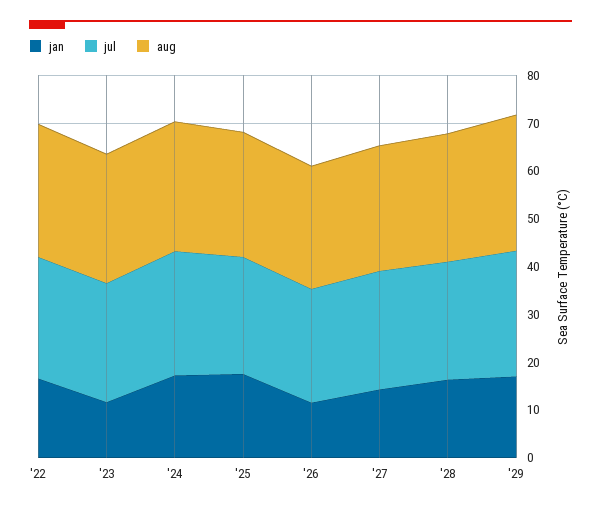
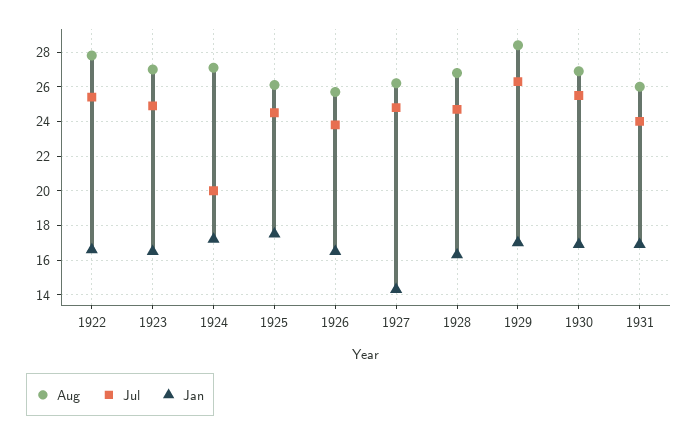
jan, '23: 12 -> 16.5
jul, '24: 26 -> 20
jan, '26: 12 -> 16.5
aug, 1930: none -> 27
jul, 1930: none -> 25.5
jan, 1930: none -> 17
aug, 1931: none -> 26
jul, 1931: none -> 24
jan, 1931: none -> 17

